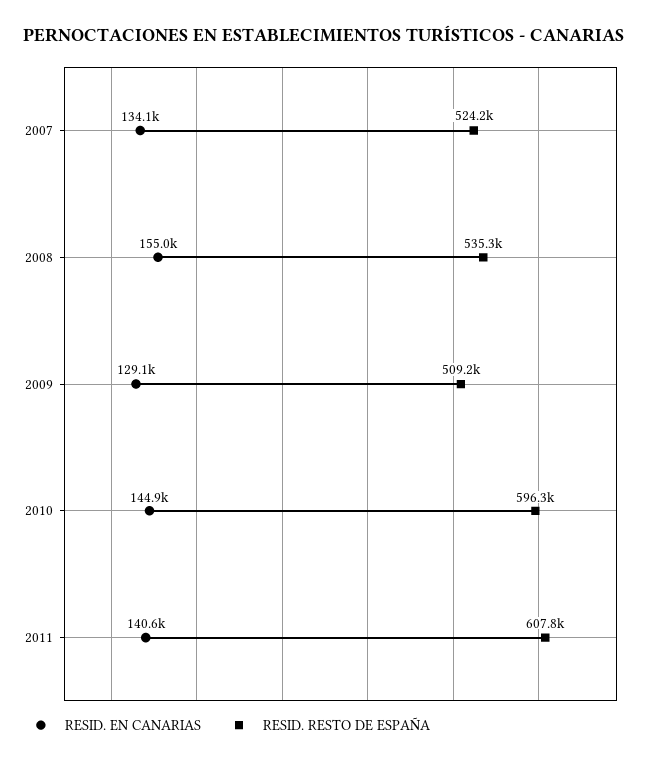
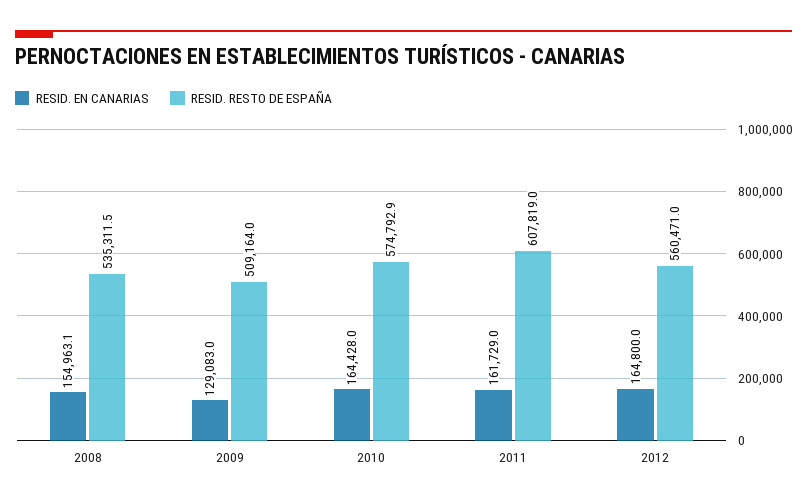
RESID. EN CANARIAS, 2007: 134100 -> none
RESID. RESTO DE ESPAÑA, 2007: 524200 -> none
RESID. EN CANARIAS, 2010: 144900 -> 164428
RESID. RESTO DE ESPAÑA, 2010: 596300 -> 574792.9
RESID. EN CANARIAS, 2011: 140600 -> 161729
RESID. EN CANARIAS, 2012: none -> 164800
RESID. RESTO DE ESPAÑA, 2012: none -> 560471

